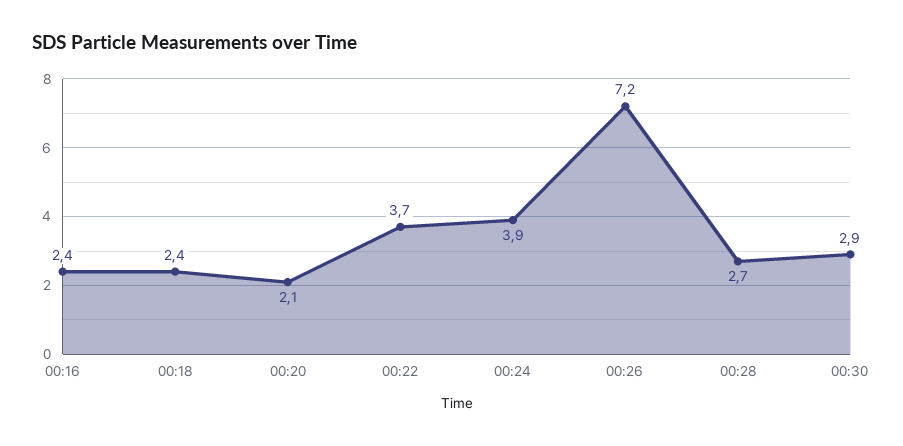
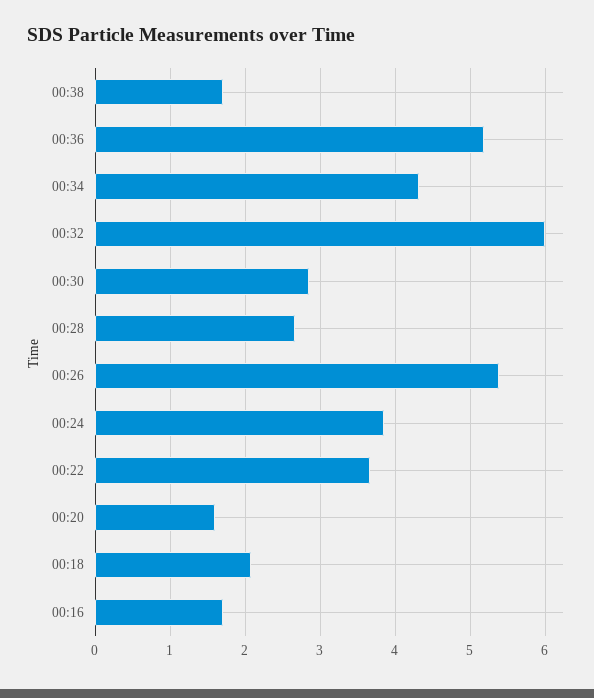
00:16: 2.4 -> 1.7
00:18: 2.4 -> 2.1
00:20: 2.1 -> 1.6
00:26: 7.2 -> 5.4
00:38: none -> 1.7
00:36: none -> 5.2
00:34: none -> 4.3
00:32: none -> 6

